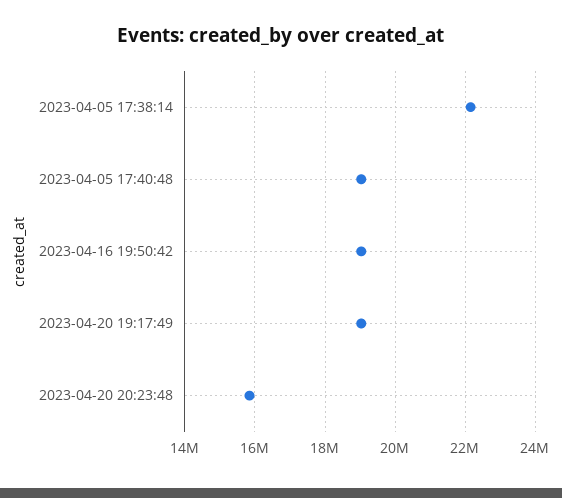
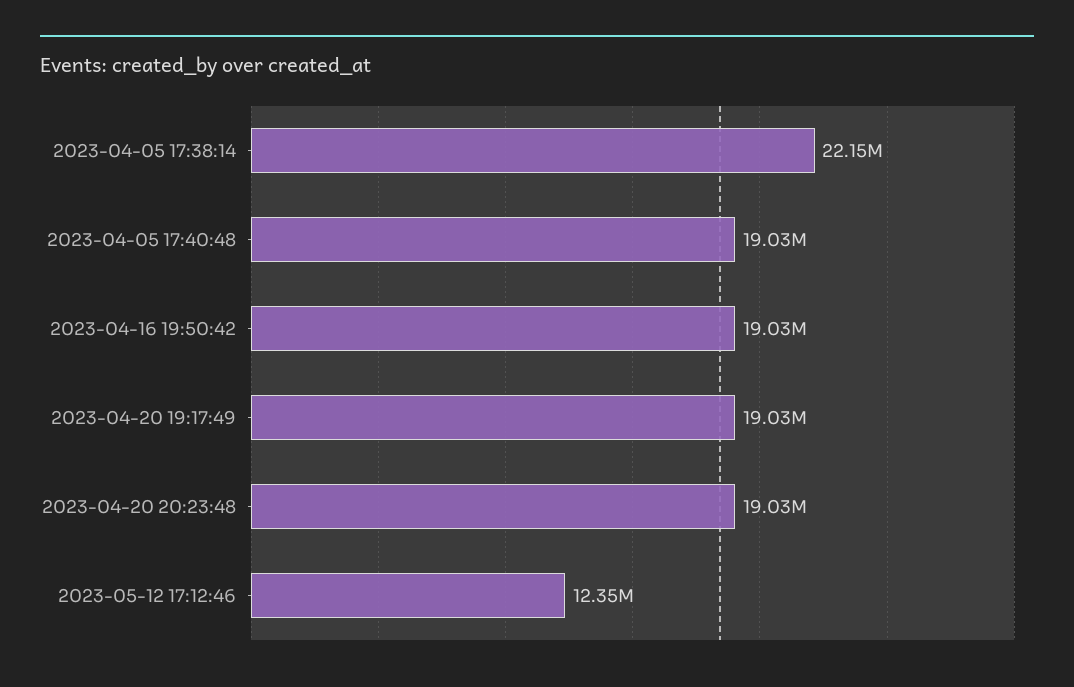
2023-04-20 20:23:48: 15800000 -> 19030000
2023-05-12 17:12:46: none -> 12350000

